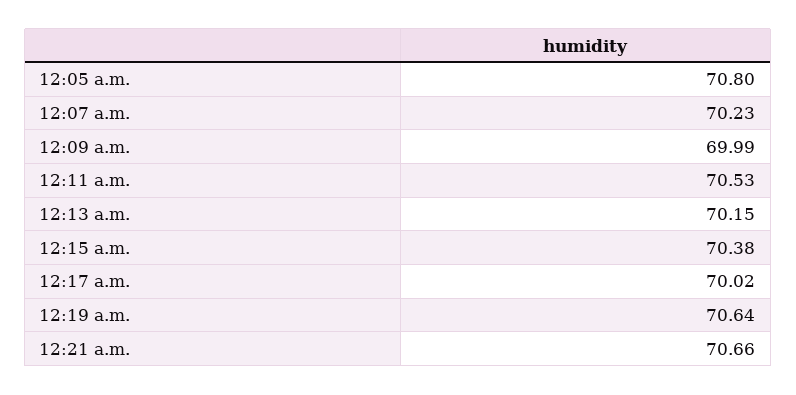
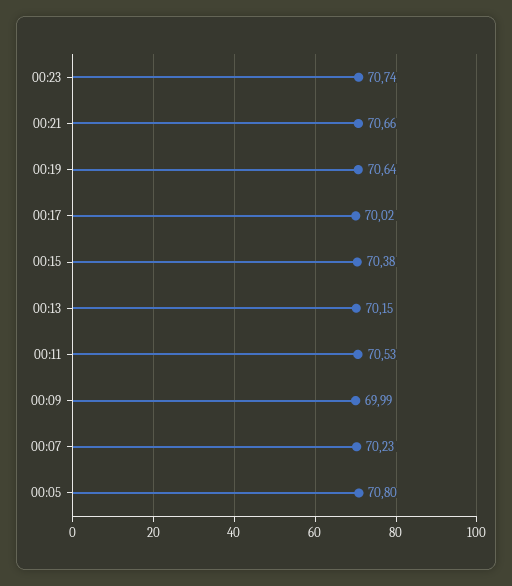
00:23: none -> 70.74

